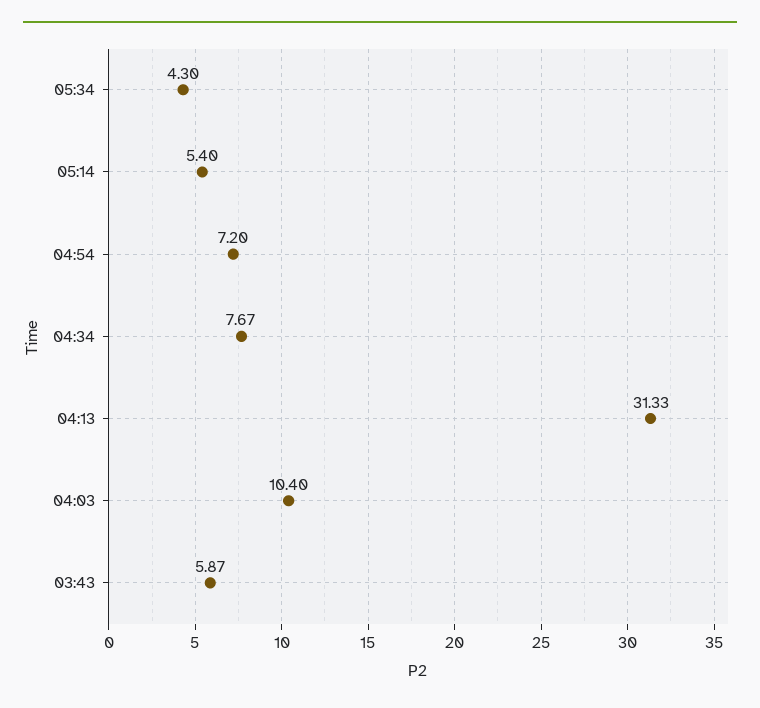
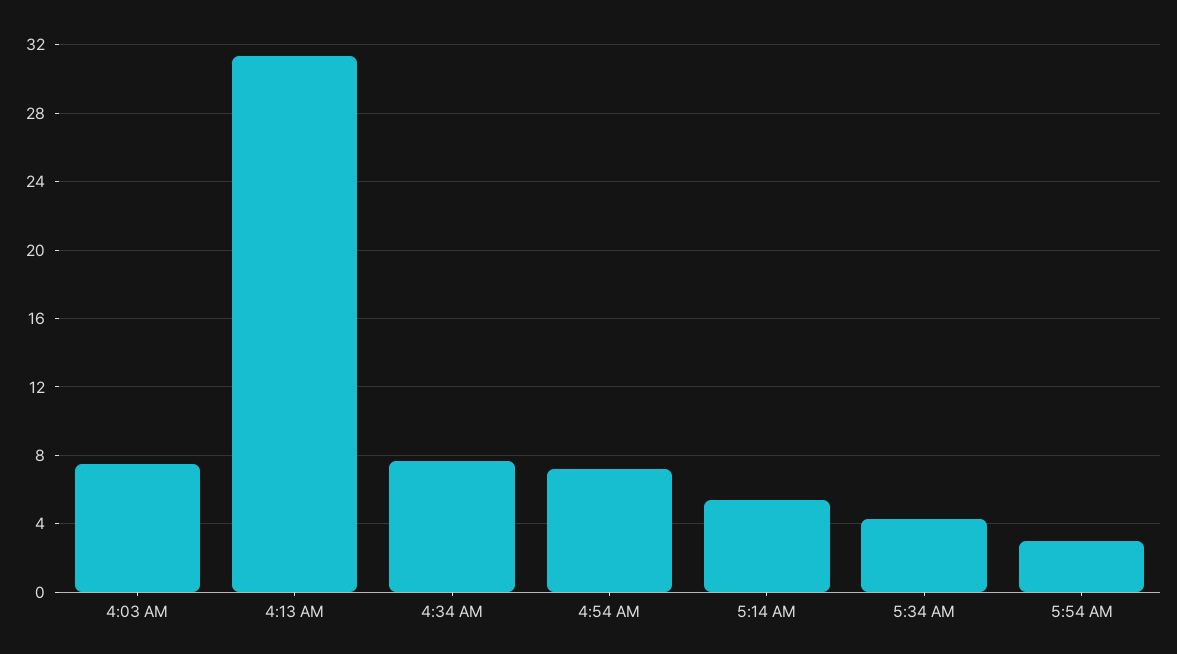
04:03: 10.4 -> 7.5
03:43: 5.87 -> none
5:54 AM: none -> 3

